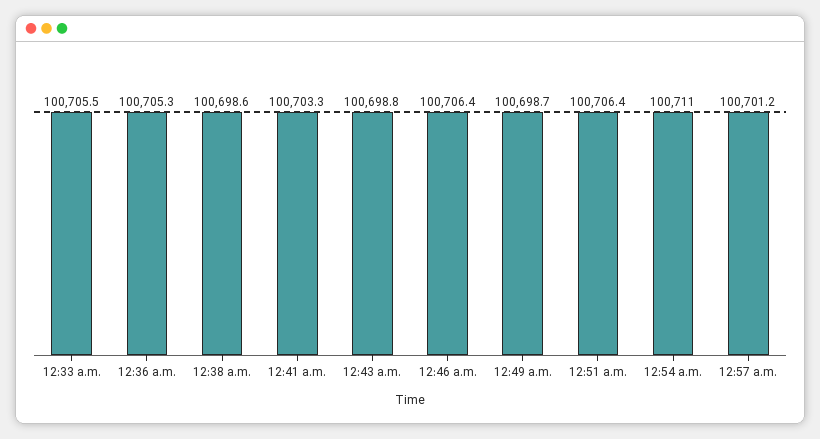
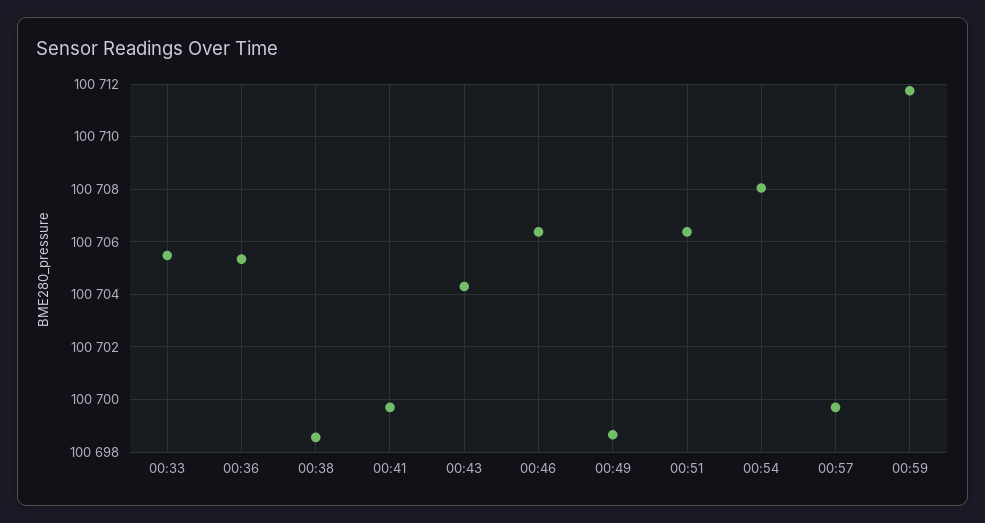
12:41 a.m.: 100703.3 -> 100699.75
12:43 a.m.: 100698.8 -> 100704.25
12:54 a.m.: 100711 -> 100708
12:57 a.m.: 100701.2 -> 100699.75
00:59: none -> 100711.75

